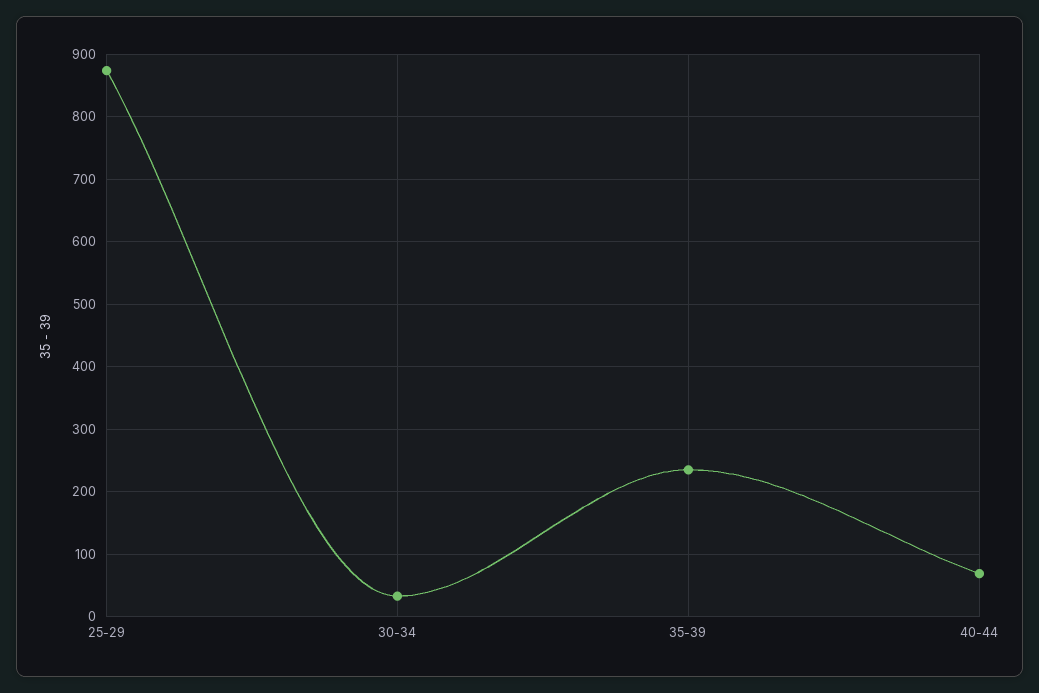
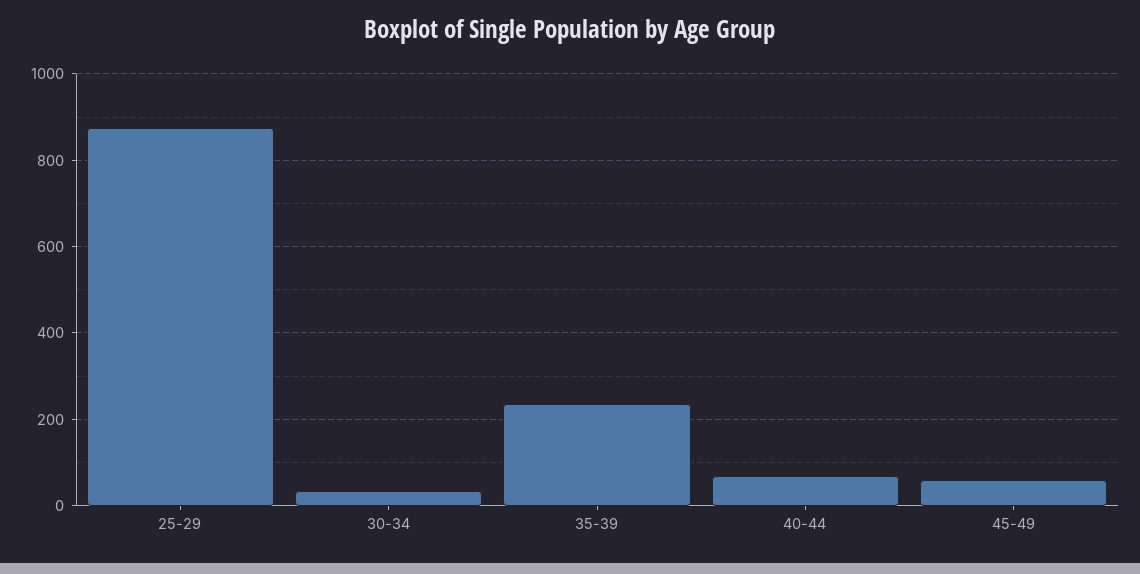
45-49: none -> 60

